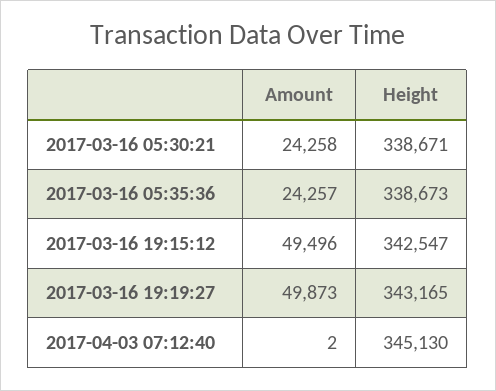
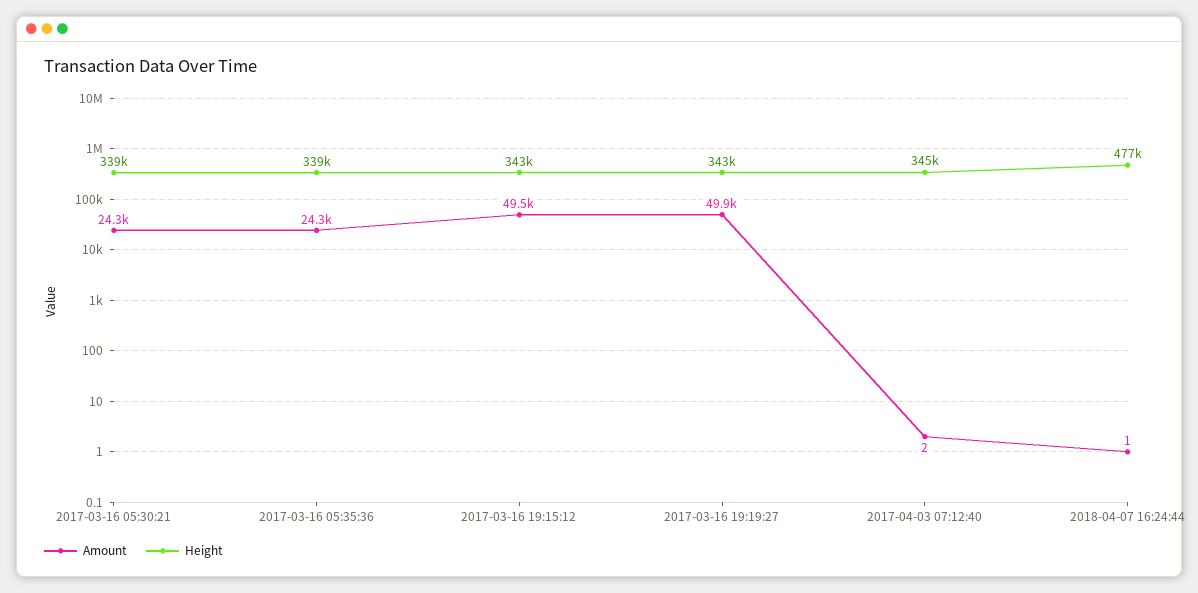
Amount, 2018-04-07 16:24:44: none -> 1
Height, 2018-04-07 16:24:44: none -> 477000

